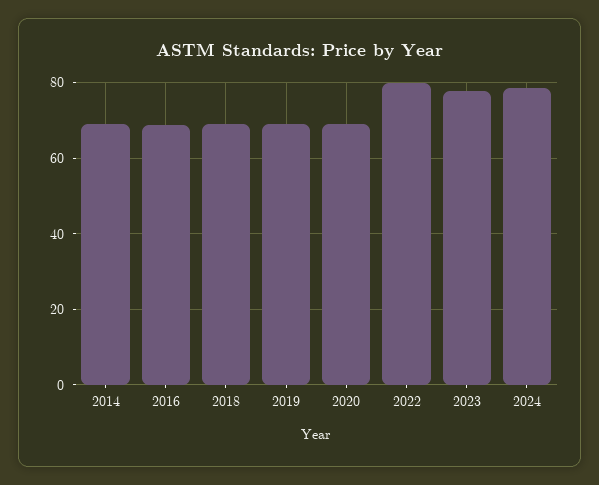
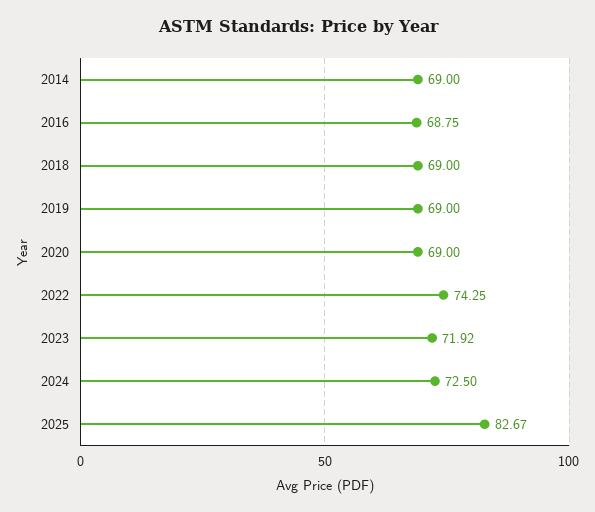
2022: 80 -> 74.25
2023: 78 -> 71.92
2024: 78 -> 72.5
2025: none -> 82.67

